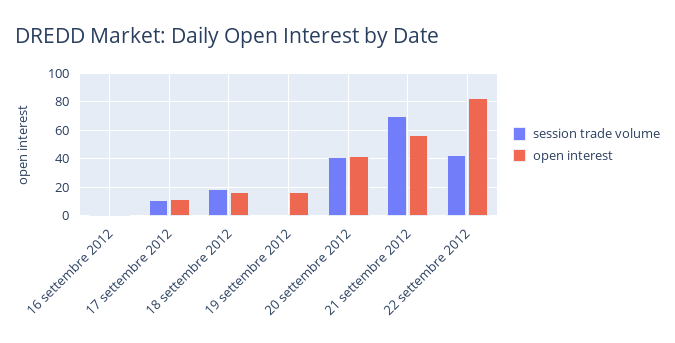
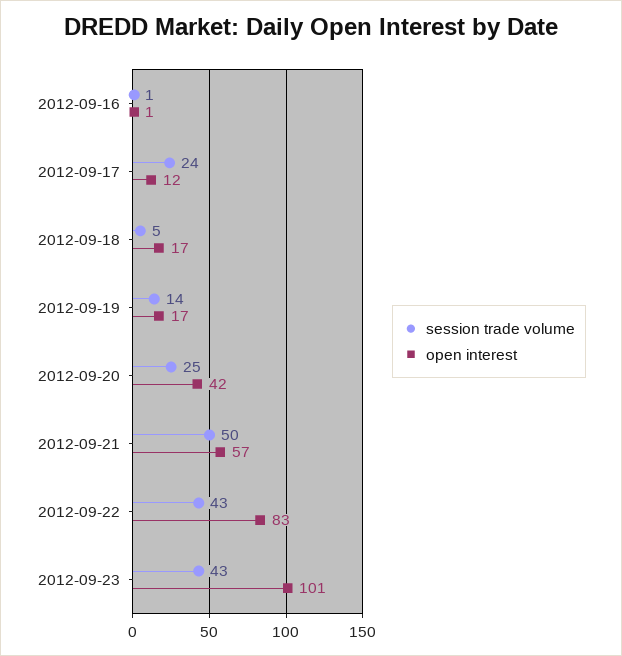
session trade volume, 17 settembre 2012: 10 -> 24
session trade volume, 18 settembre 2012: 20 -> 5
session trade volume, 19 settembre 2012: 0 -> 14
session trade volume, 20 settembre 2012: 40 -> 25
session trade volume, 21 settembre 2012: 70 -> 50
session trade volume, 2012-09-23: none -> 43
open interest, 2012-09-23: none -> 101

